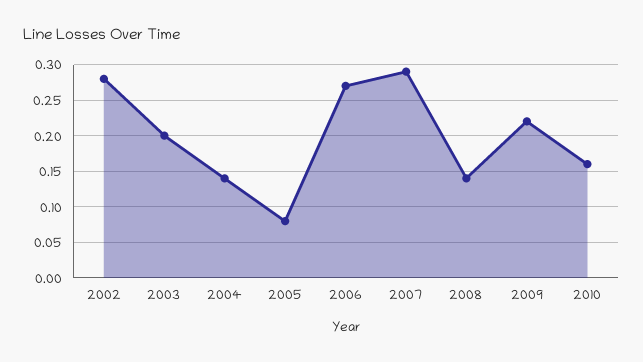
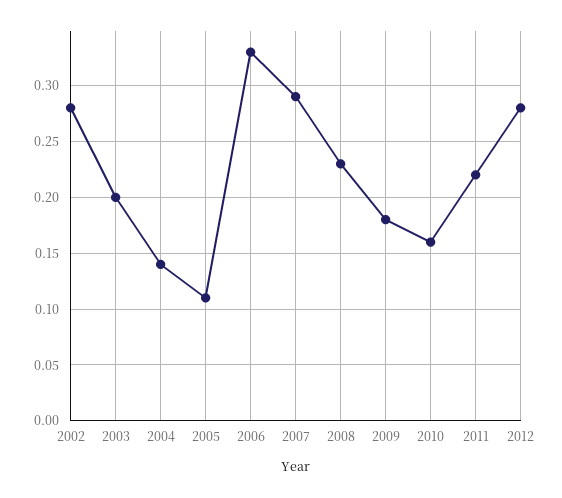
2005: 0.08 -> 0.11
2006: 0.27 -> 0.33
2008: 0.14 -> 0.23
2009: 0.22 -> 0.18
2011: none -> 0.22
2012: none -> 0.28

